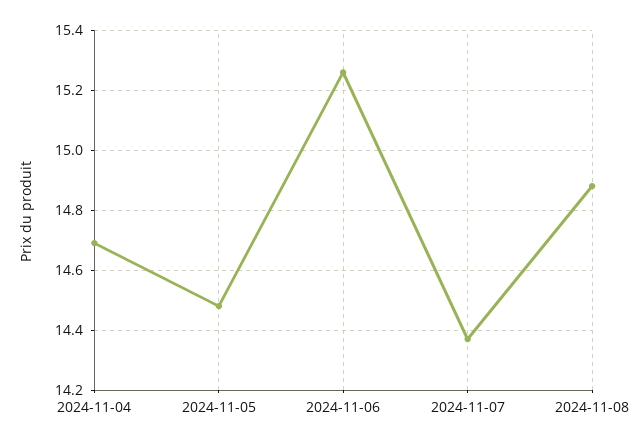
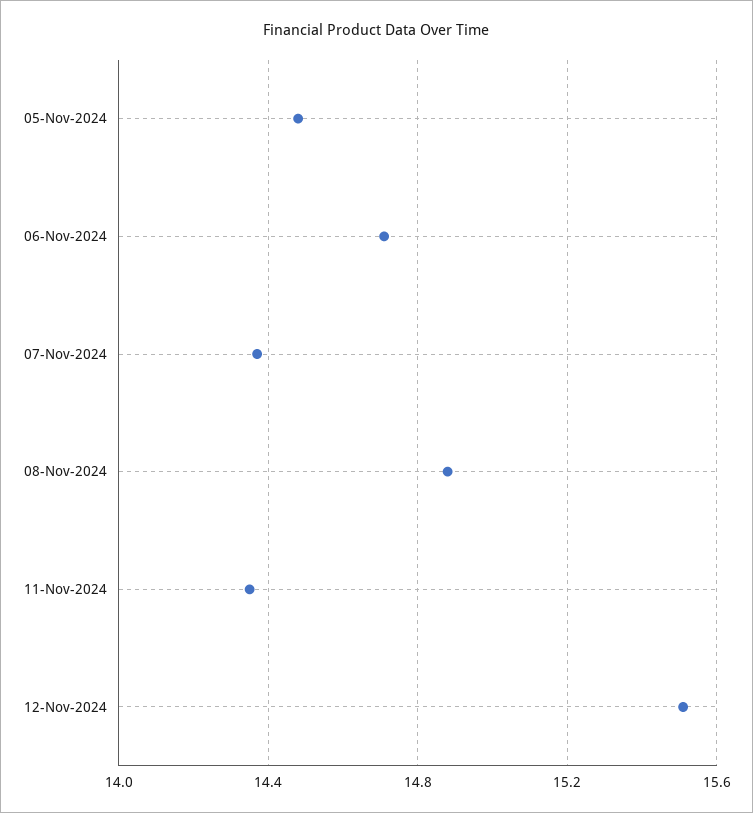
2024-11-04: 14.7 -> none
2024-11-06: 15.25 -> 14.7
11-Nov-2024: none -> 14.35
12-Nov-2024: none -> 15.5

